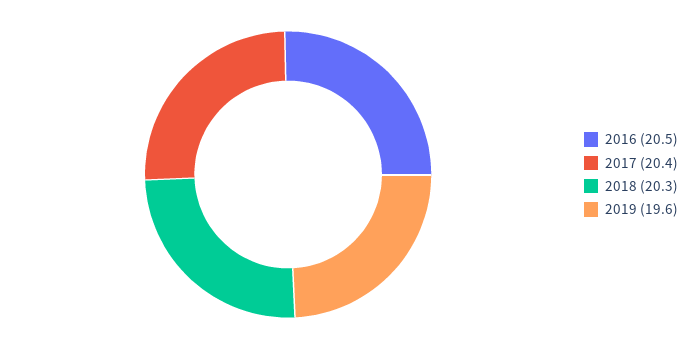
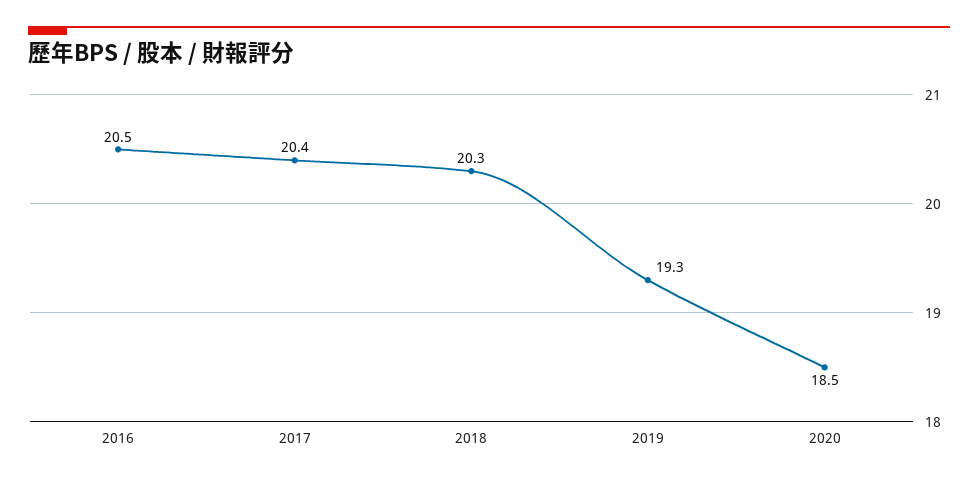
2019: 19.6 -> 19.3
2020: none -> 18.5

